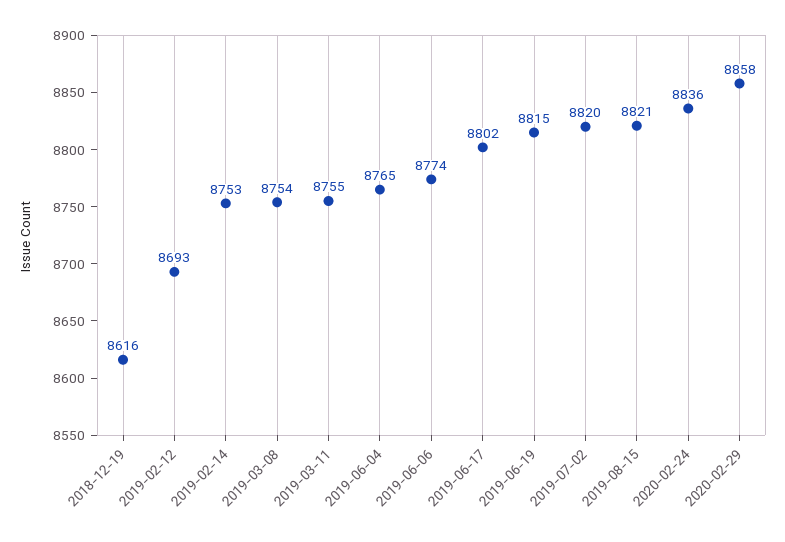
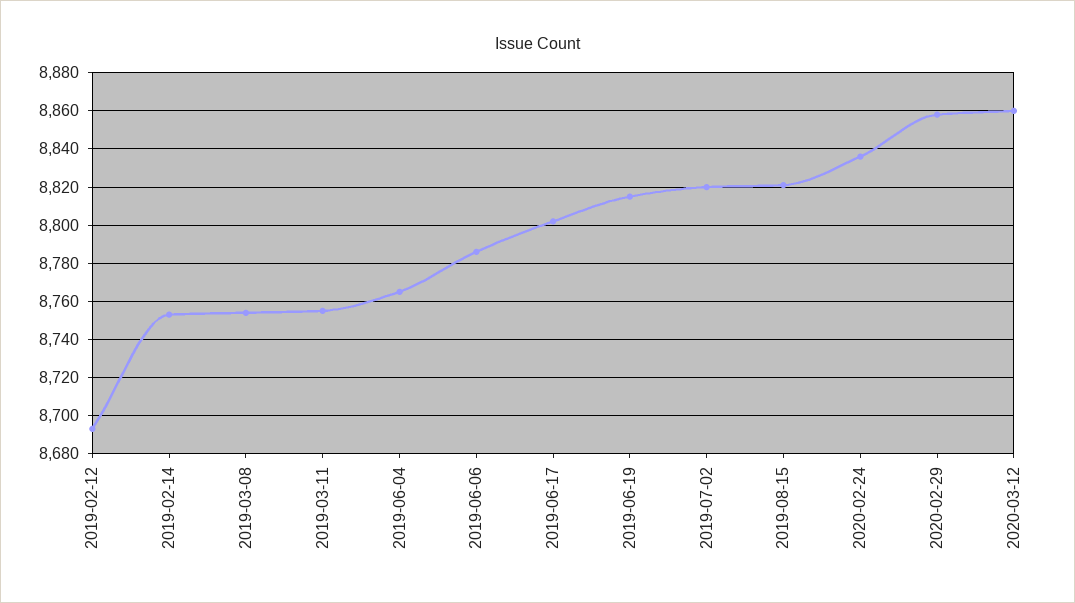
2018-12-19: 8616 -> none
2019-06-06: 8774 -> 8785
2020-03-12: none -> 8860

